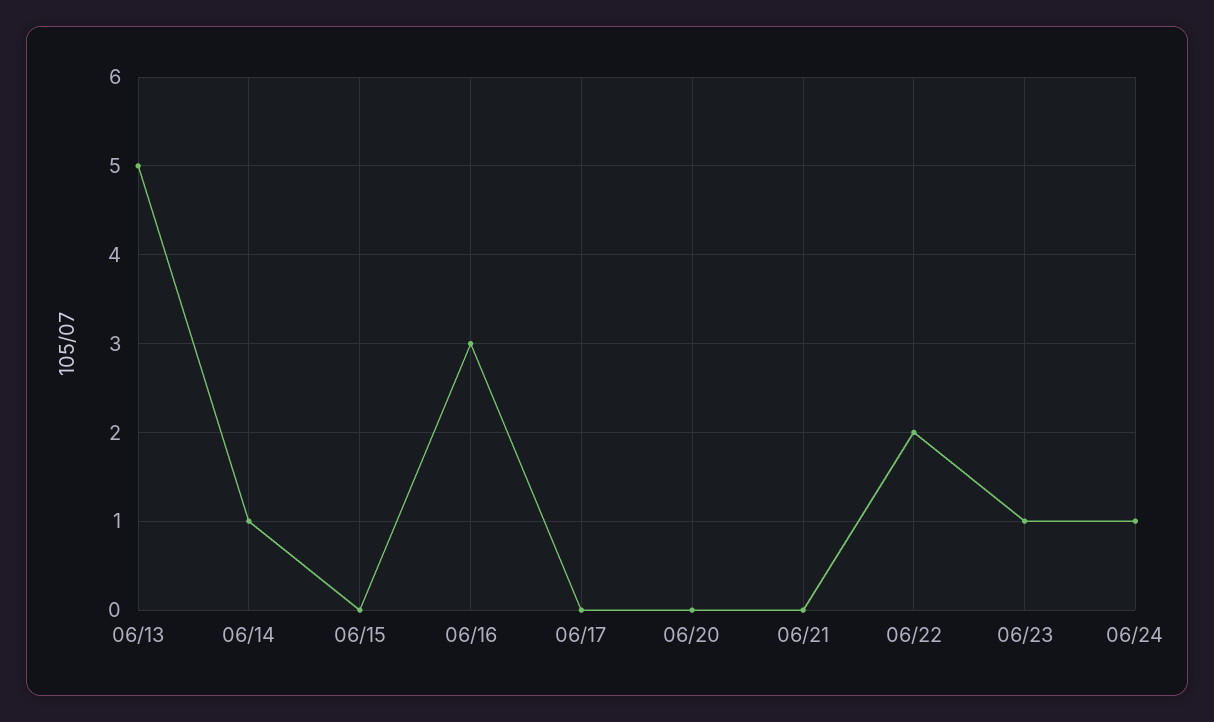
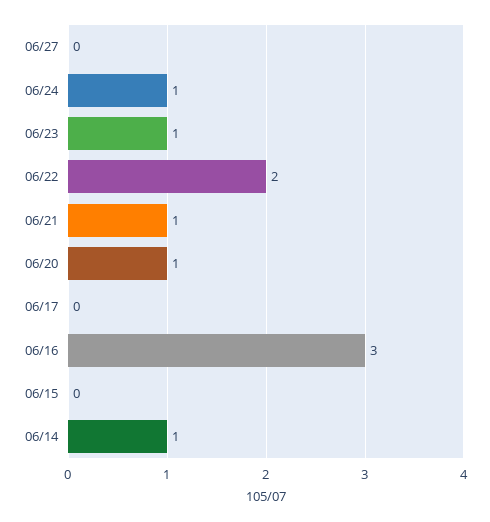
06/13: 5 -> none
06/20: 0 -> 1
06/21: 0 -> 1
06/27: none -> 0

